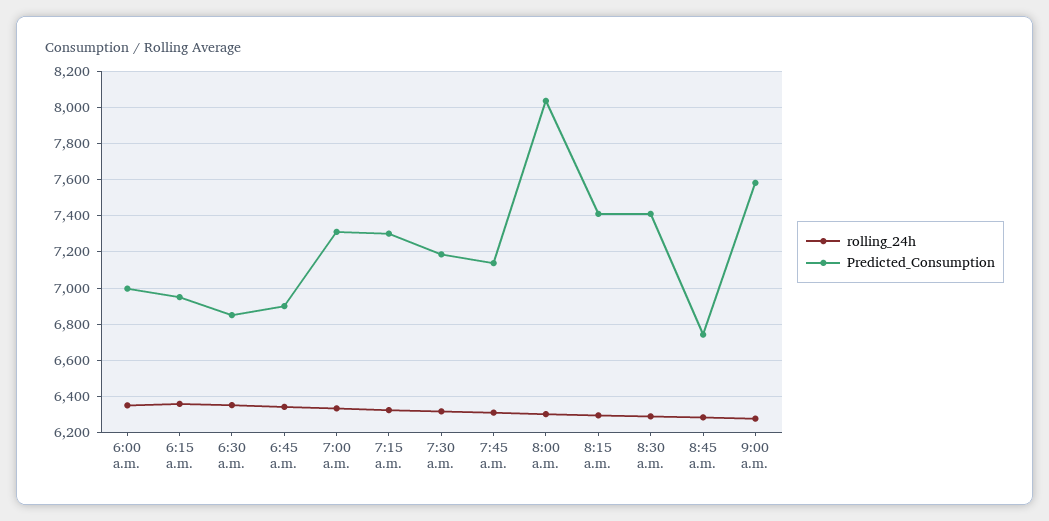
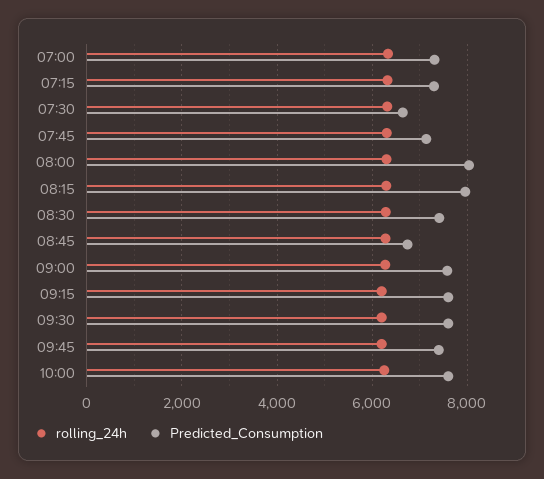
rolling_24h, 6:00 a.m.: 6350 -> none
Predicted_Consumption, 6:00 a.m.: 7000 -> none
rolling_24h, 6:15 a.m.: 6350 -> none
Predicted_Consumption, 6:15 a.m.: 6950 -> none
rolling_24h, 6:30 a.m.: 6350 -> none
Predicted_Consumption, 6:30 a.m.: 6850 -> none
rolling_24h, 6:45 a.m.: 6350 -> none
Predicted_Consumption, 6:45 a.m.: 6900 -> none
Predicted_Consumption, 7:30 a.m.: 7200 -> 6600
Predicted_Consumption, 8:15 a.m.: 7400 -> 8000
rolling_24h, 09:15: none -> 6200
Predicted_Consumption, 09:15: none -> 7600
rolling_24h, 09:30: none -> 6200
Predicted_Consumption, 09:30: none -> 7600
rolling_24h, 09:45: none -> 6200
Predicted_Consumption, 09:45: none -> 7400
rolling_24h, 10:00: none -> 6200
Predicted_Consumption, 10:00: none -> 7600

